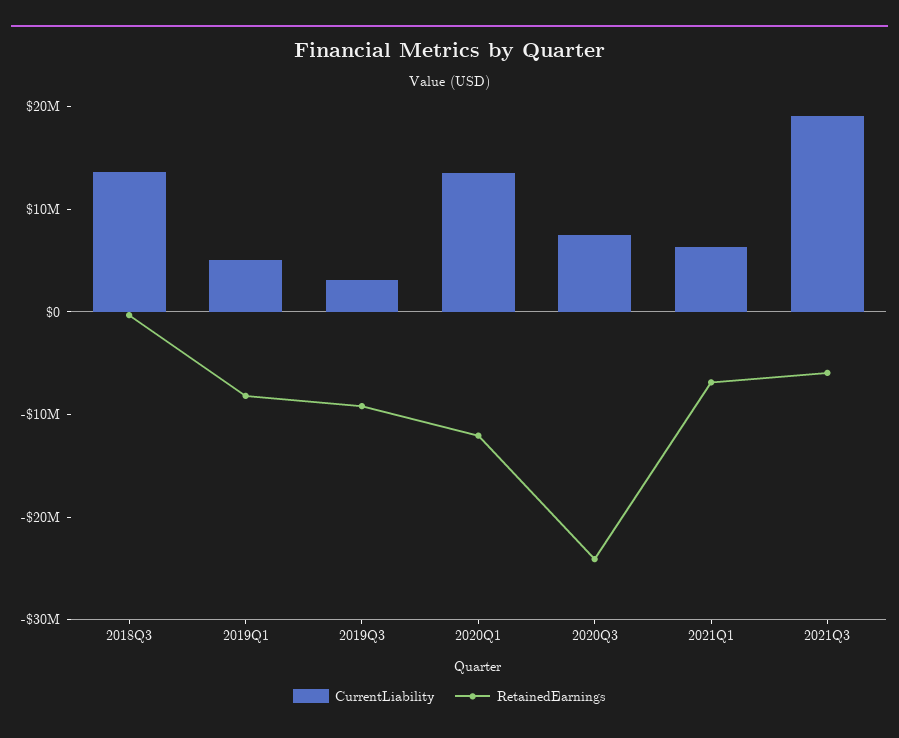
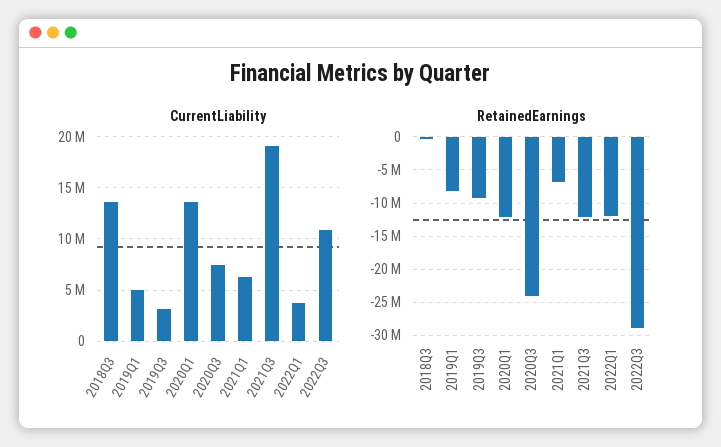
RetainedEarnings, 2021Q3: -6000000 -> -12000000
CurrentLiability, 2022Q1: none -> 4000000
CurrentLiability, 2022Q3: none -> 11000000
RetainedEarnings, 2022Q1: none -> -12000000
RetainedEarnings, 2022Q3: none -> -29000000

